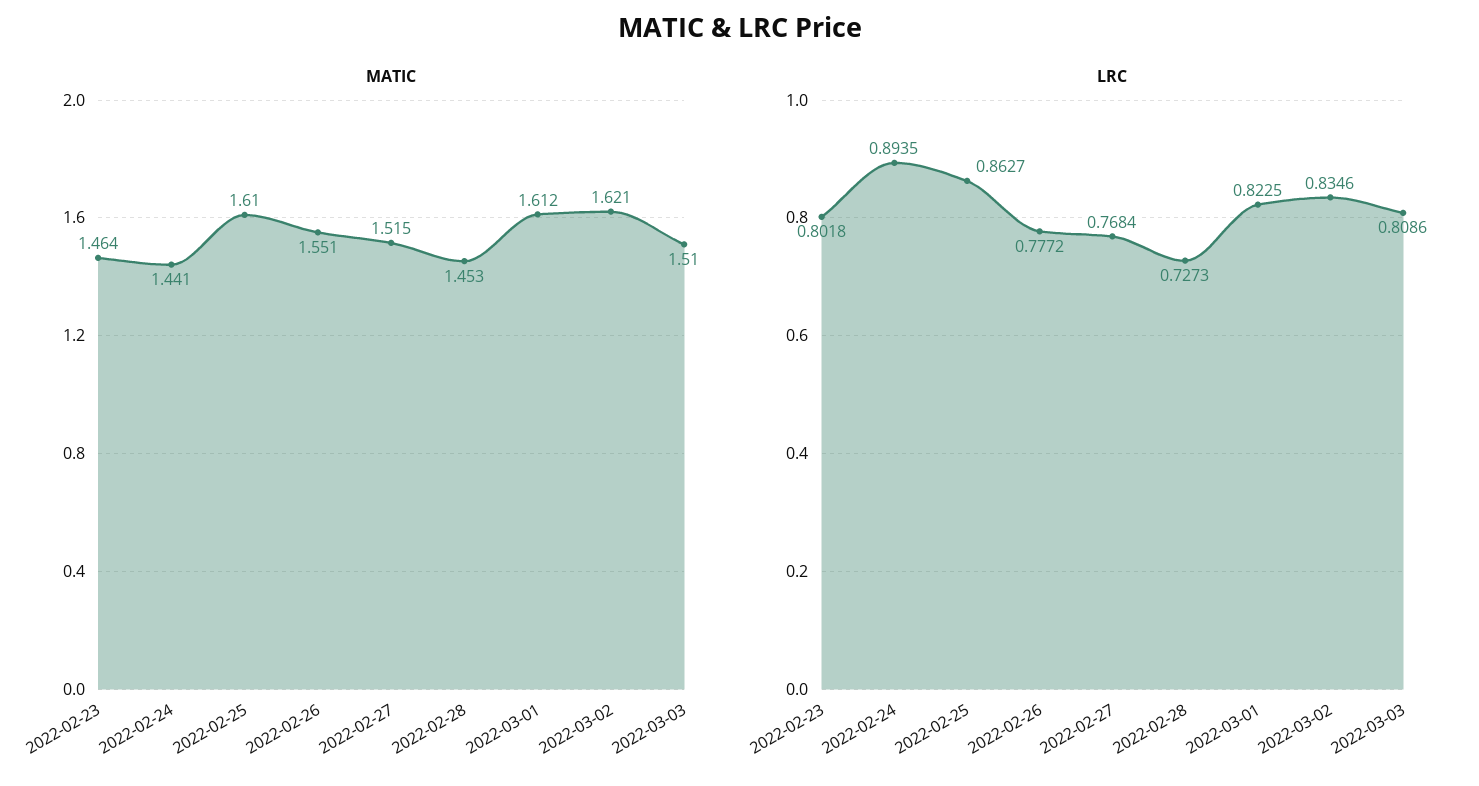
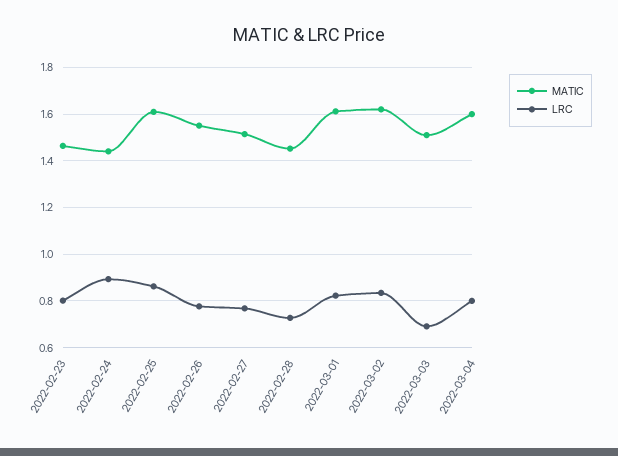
LRC, 2022-03-03: 0.8086 -> 0.7
MATIC, 2022-03-04: none -> 1.6
LRC, 2022-03-04: none -> 0.8

